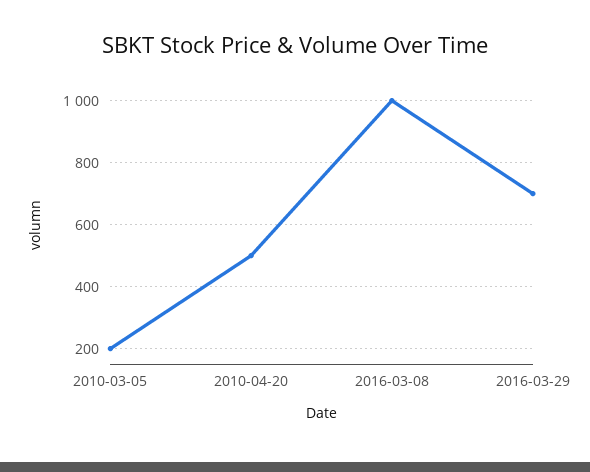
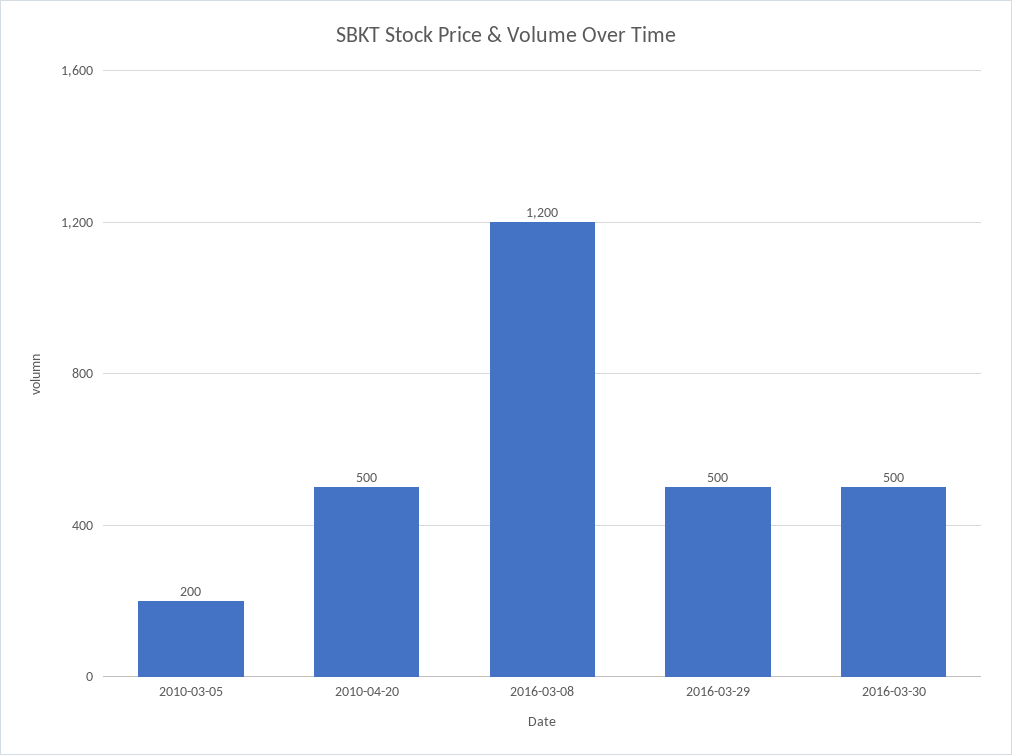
2016-03-08: 1000 -> 1200
2016-03-29: 700 -> 500
2016-03-30: none -> 500

